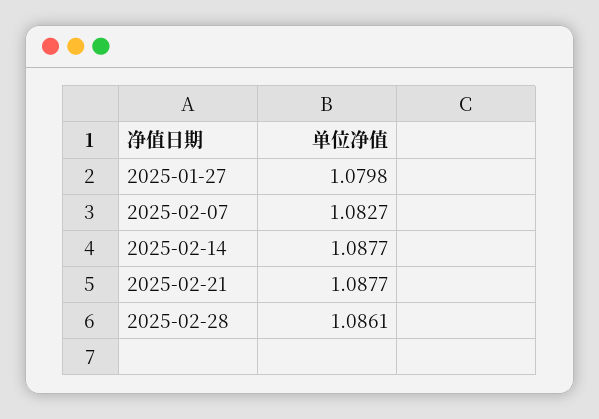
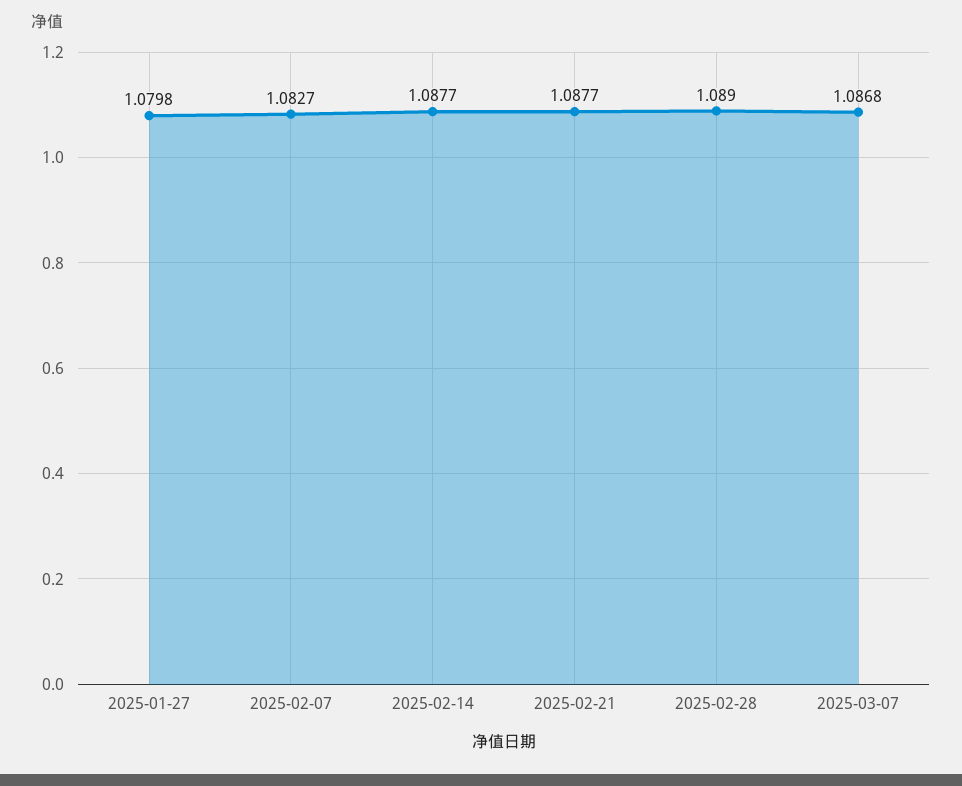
2025-02-28: 1.0861 -> 1.089
2025-03-07: none -> 1.0868

